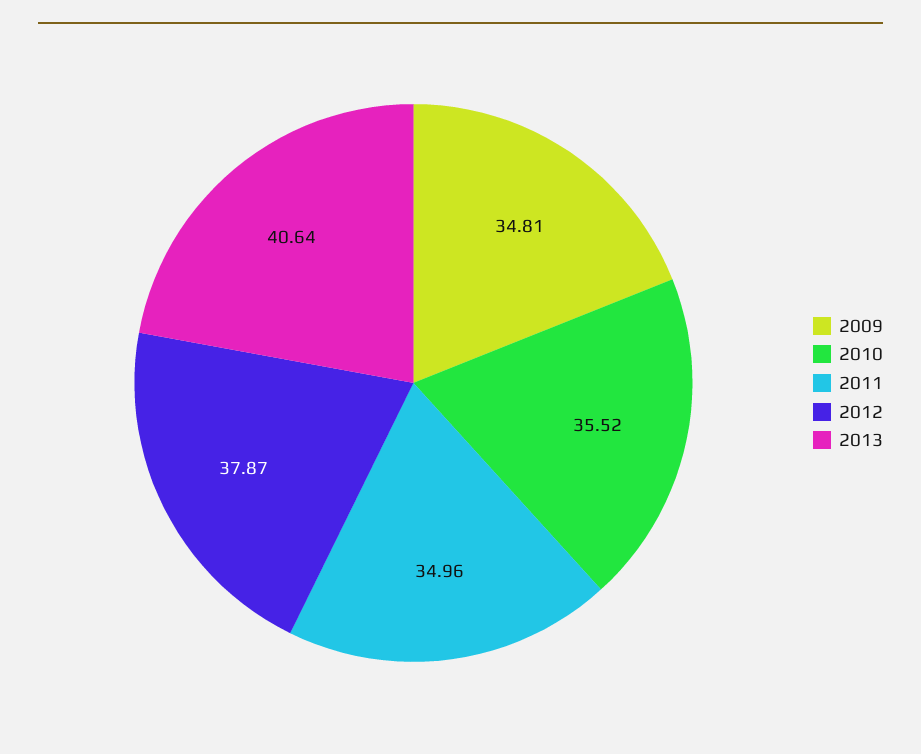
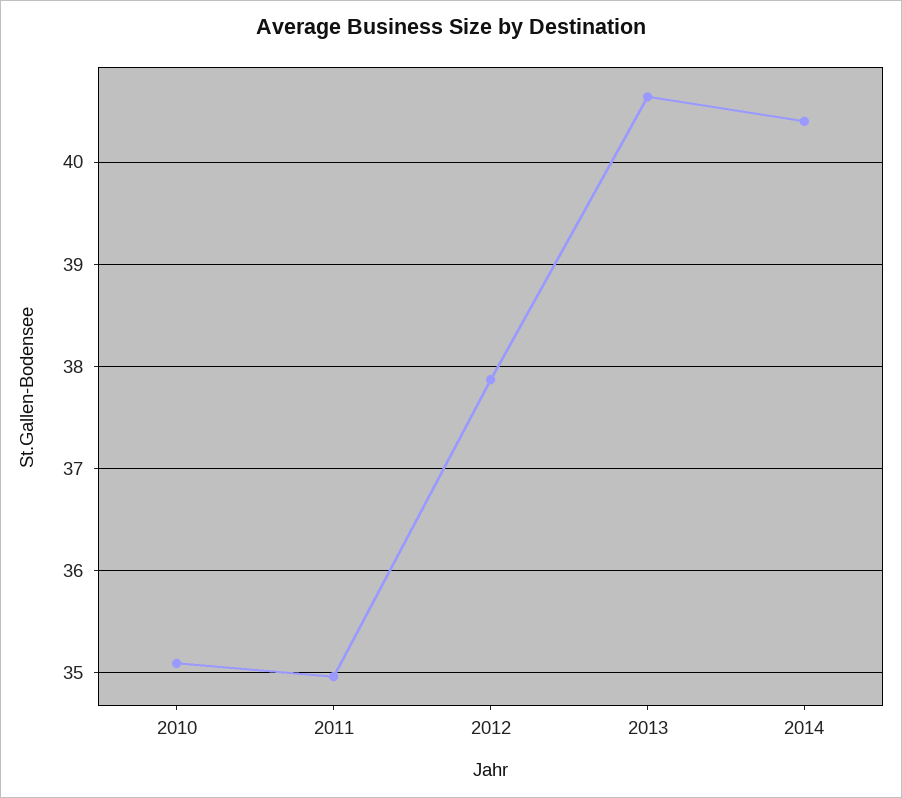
2009: 34.81 -> none
2010: 35.52 -> 35.1
2014: none -> 40.4

